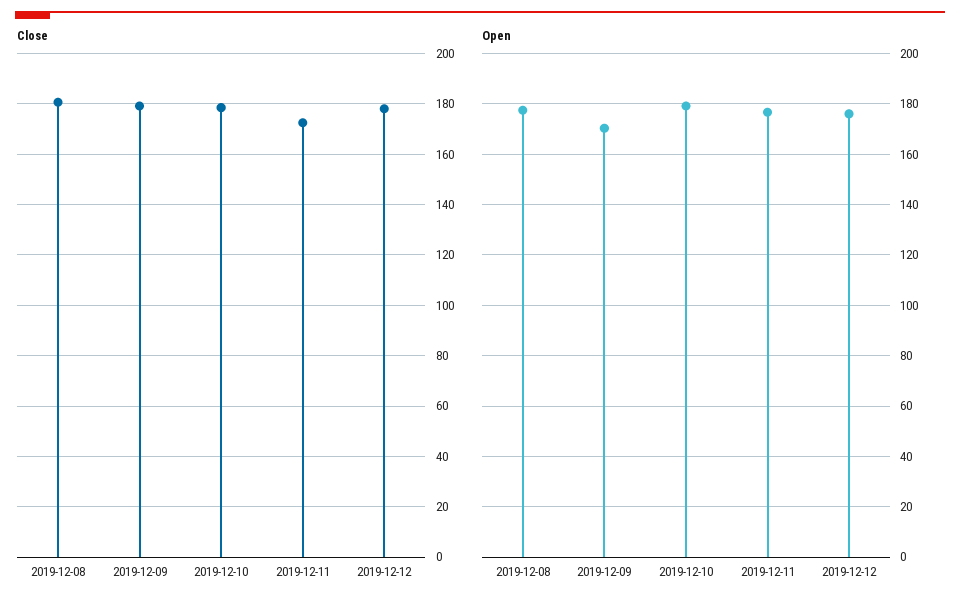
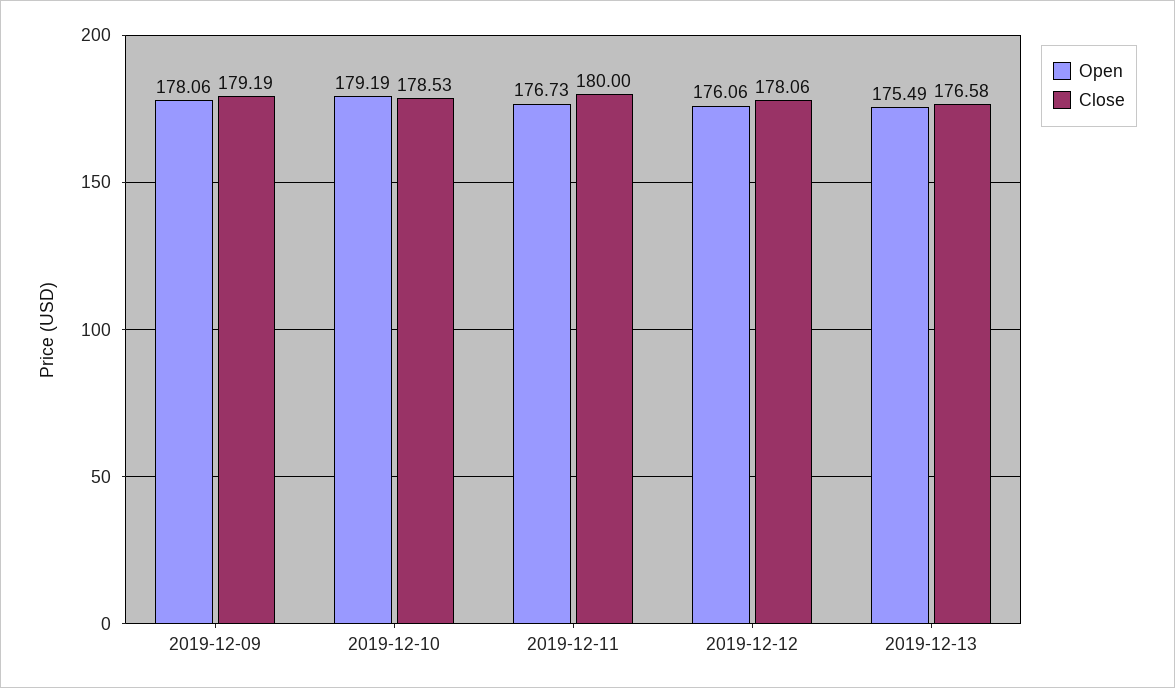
Close, 2019-12-08: 180 -> none
Close, 2019-12-11: 172.5 -> 180
Open, 2019-12-08: 177.5 -> none
Open, 2019-12-09: 170 -> 178.06
Open, 2019-12-13: none -> 175.49
Close, 2019-12-13: none -> 176.58

